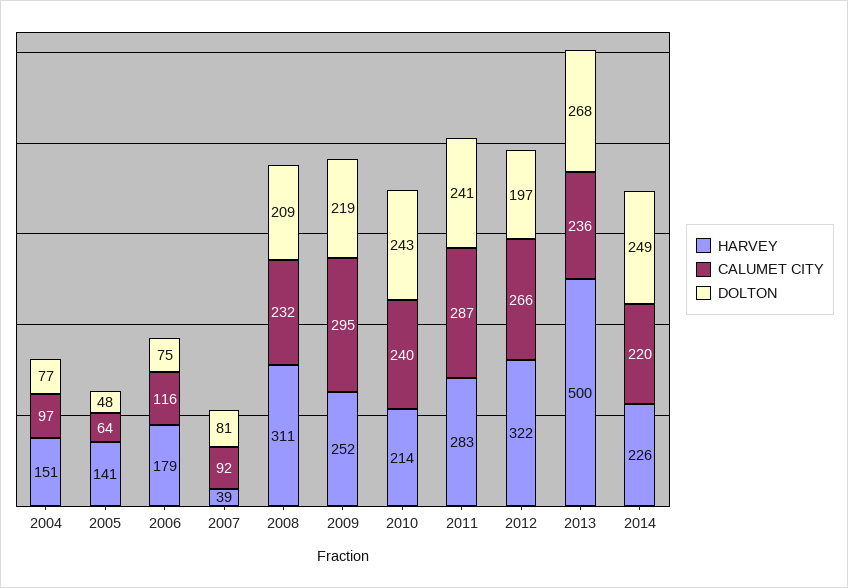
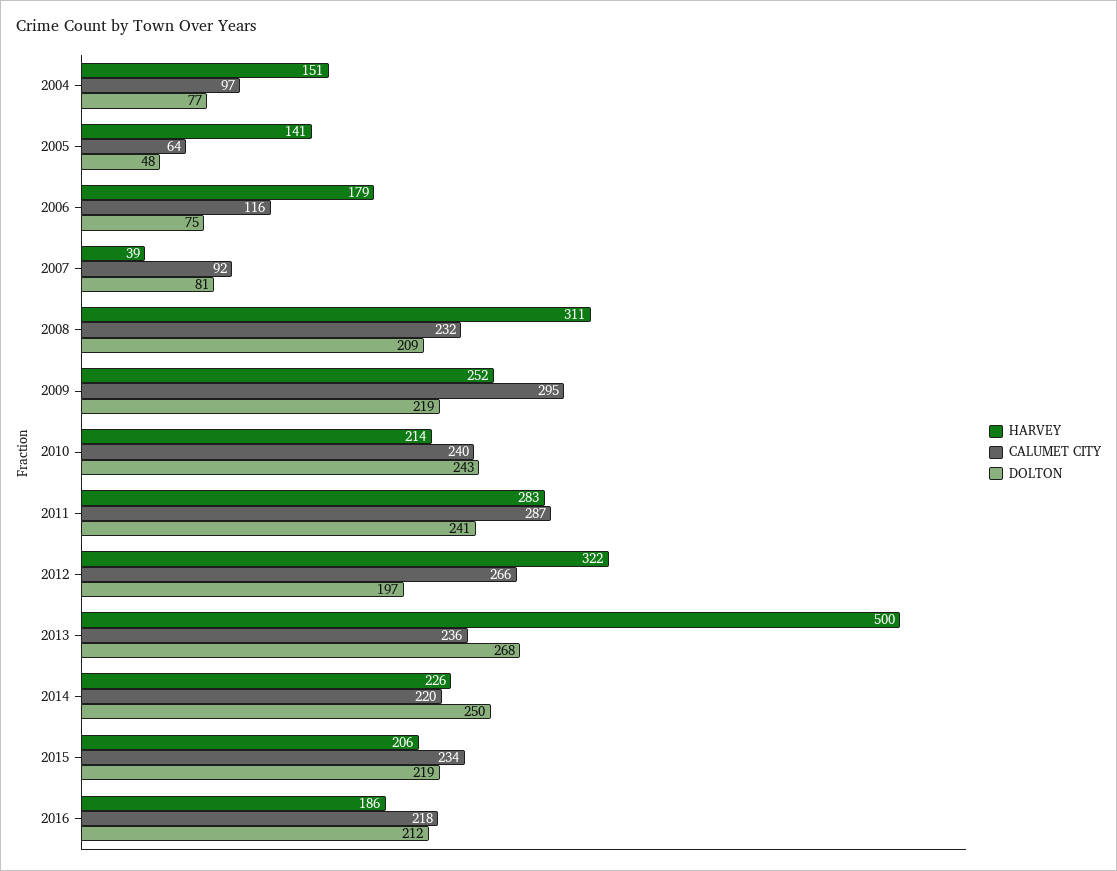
DOLTON, 2014: 249 -> 250
HARVEY, 2015: none -> 206
CALUMET CITY, 2015: none -> 234
DOLTON, 2015: none -> 219
HARVEY, 2016: none -> 186
CALUMET CITY, 2016: none -> 218
DOLTON, 2016: none -> 212

